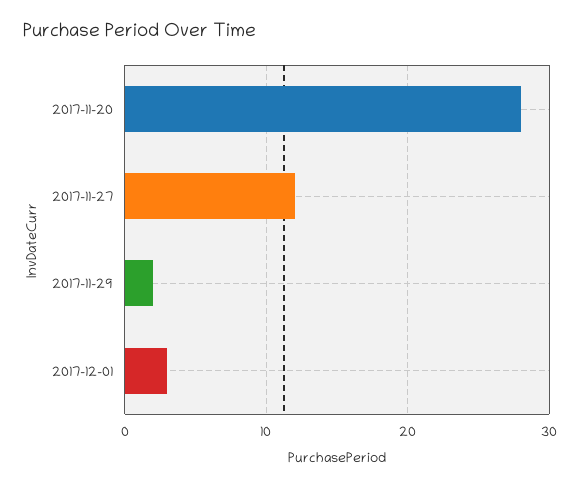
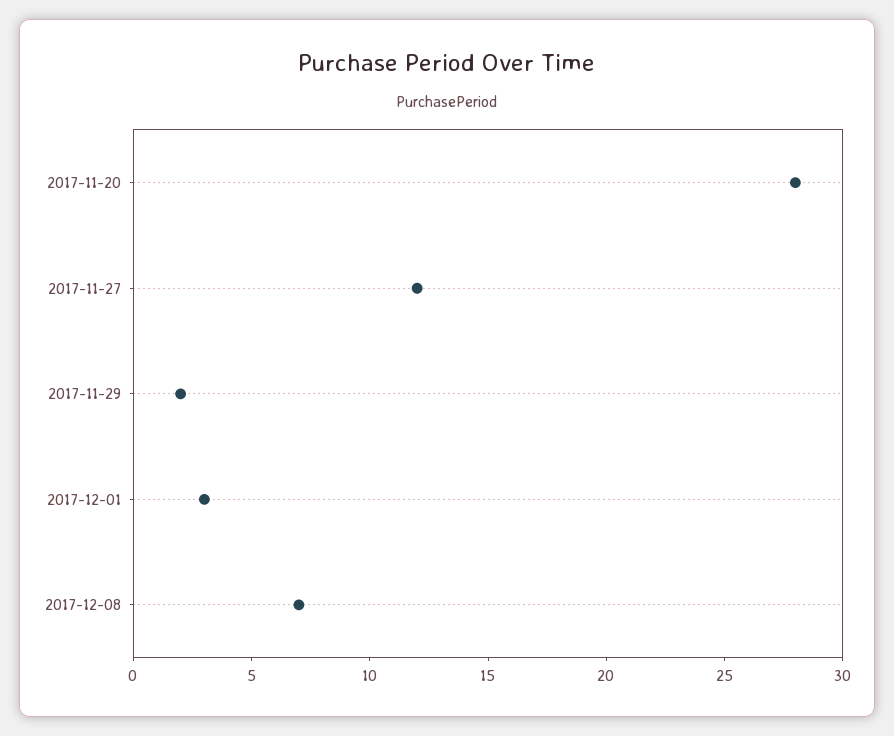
2017-12-08: none -> 7

